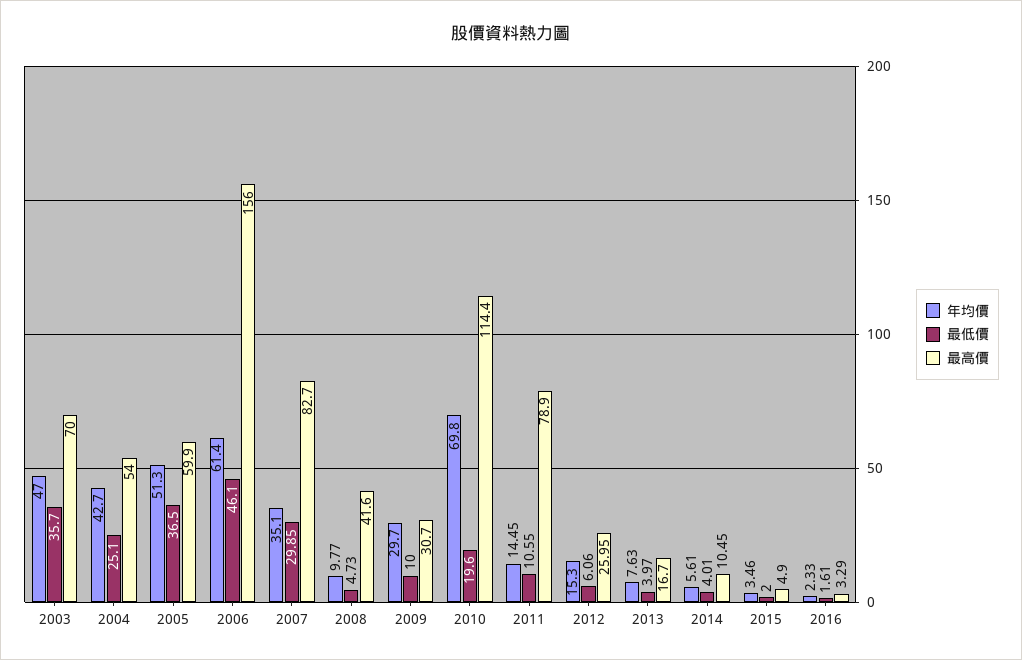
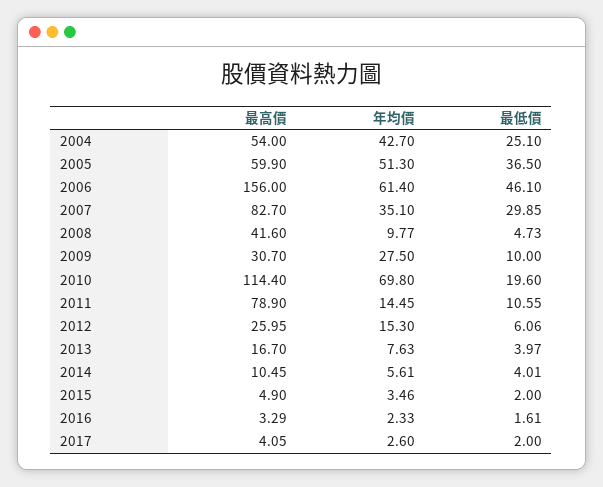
年均價, 2003: 47 -> none
最低價, 2003: 35.7 -> none
最高價, 2003: 70 -> none
年均價, 2009: 29.7 -> 27.5
最高價, 2017: none -> 4.05
年均價, 2017: none -> 2.6
最低價, 2017: none -> 2

